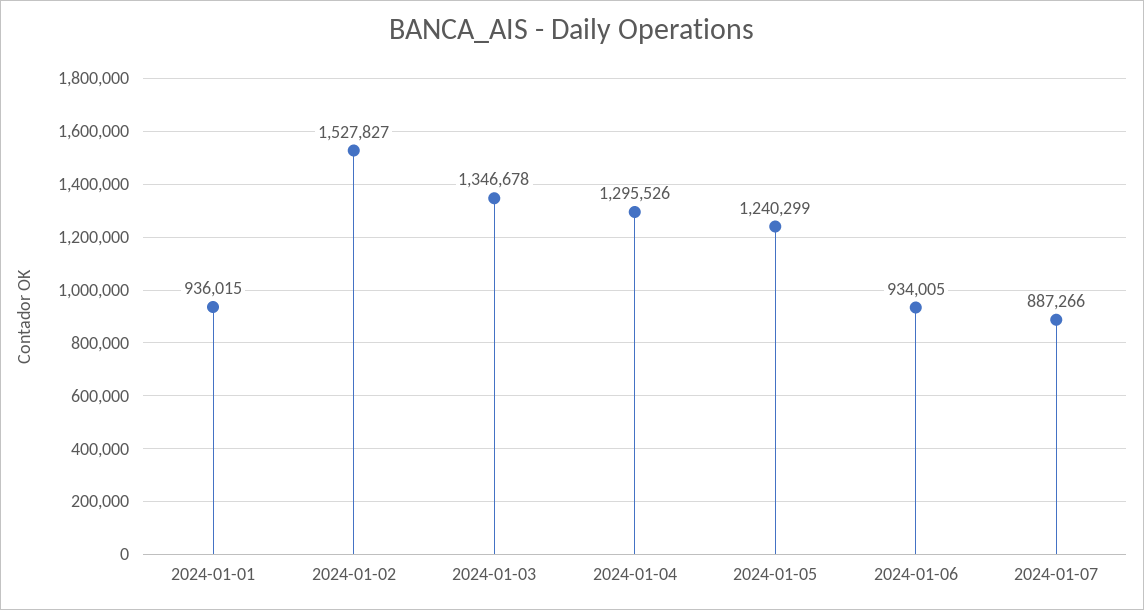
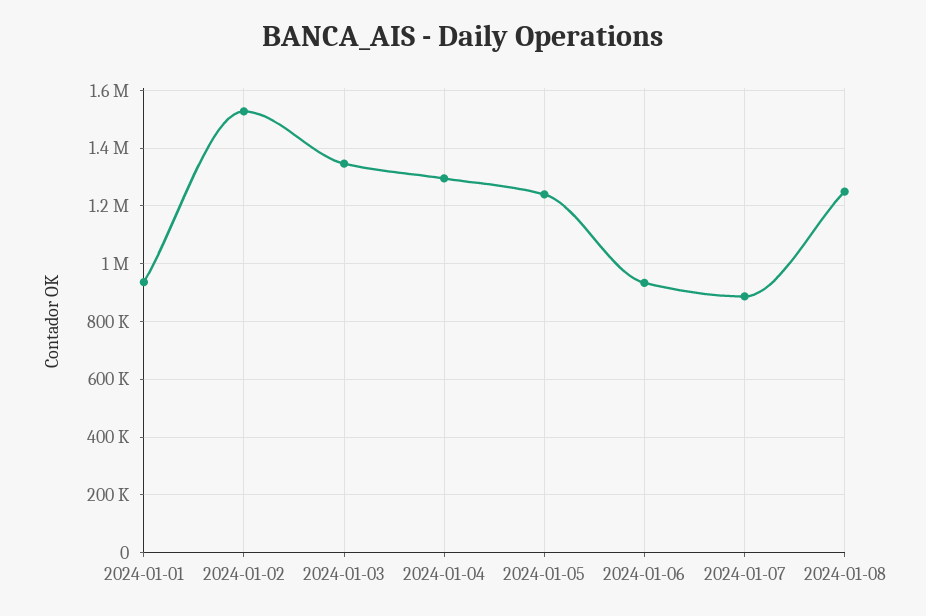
2024-01-08: none -> 1250000

